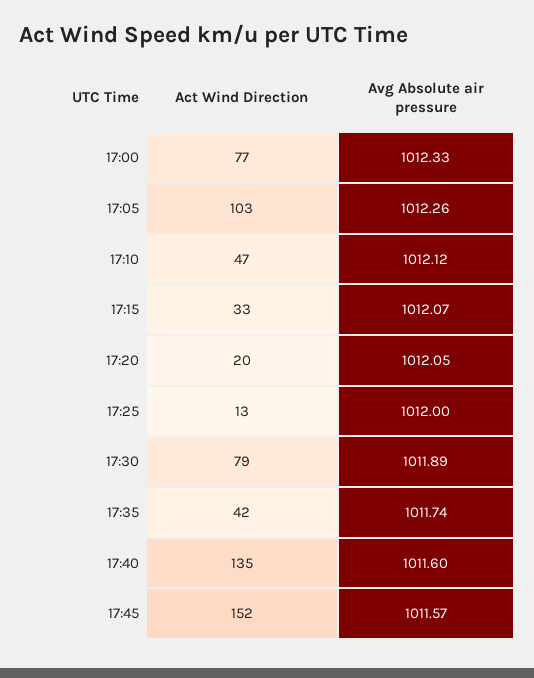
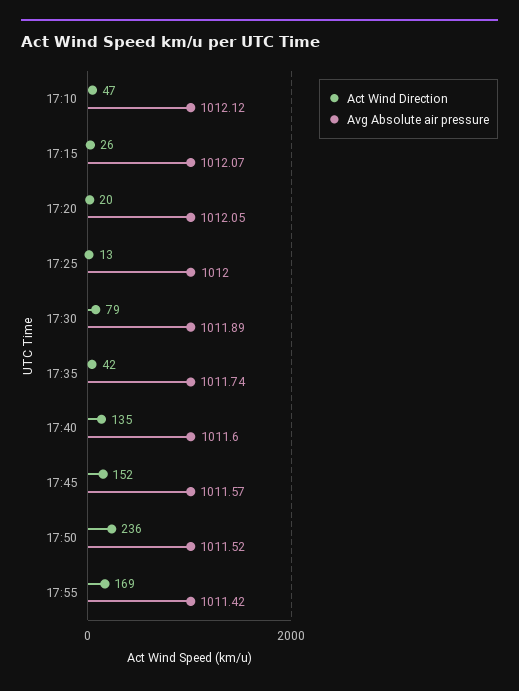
Act Wind Direction, 17:00: 77 -> none
Avg Absolute air pressure, 17:00: 1012.33 -> none
Act Wind Direction, 17:05: 103 -> none
Avg Absolute air pressure, 17:05: 1012.26 -> none
Act Wind Direction, 17:15: 33 -> 26
Act Wind Direction, 17:50: none -> 236
Avg Absolute air pressure, 17:50: none -> 1011.52
Act Wind Direction, 17:55: none -> 169
Avg Absolute air pressure, 17:55: none -> 1011.42

